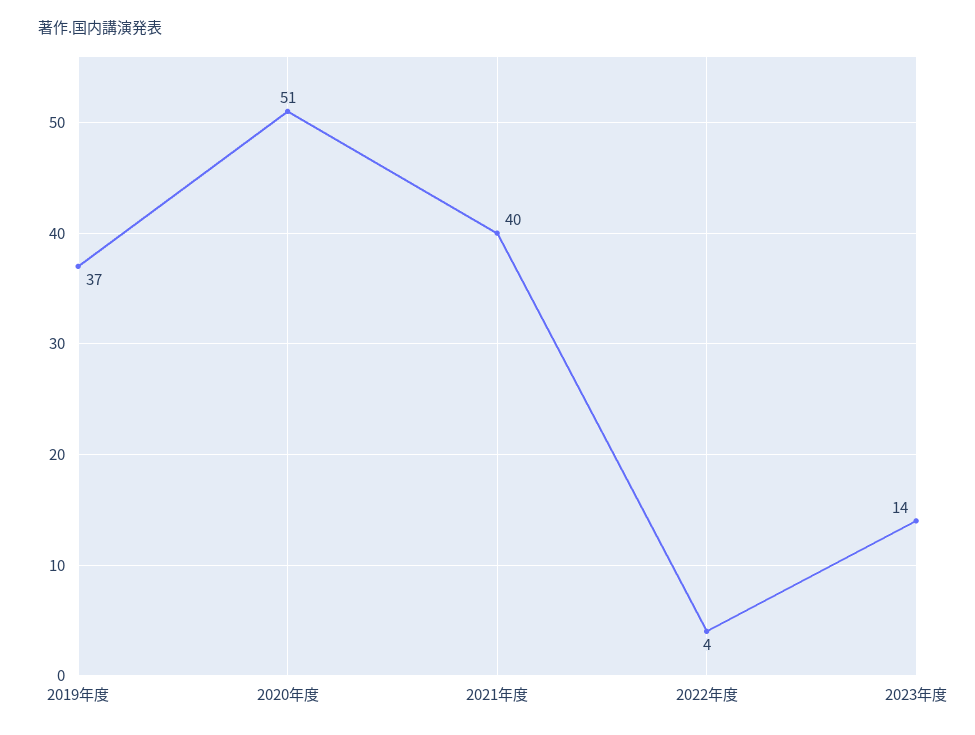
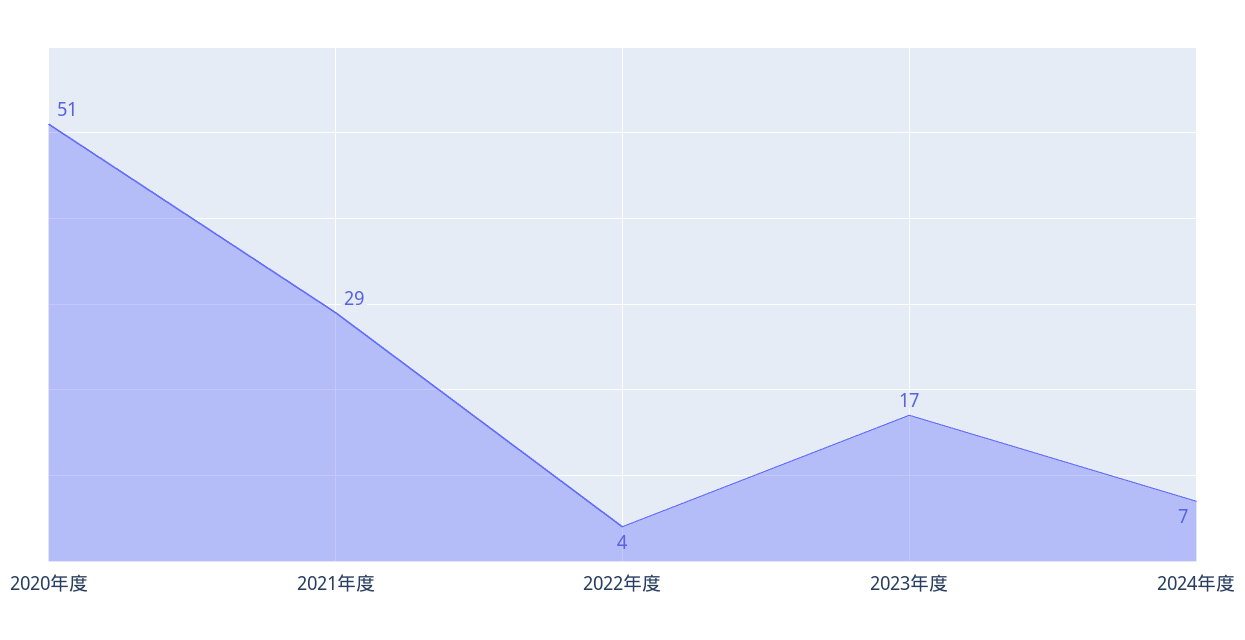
2019年度: 37 -> none
2021年度: 40 -> 29
2023年度: 14 -> 17
2024年度: none -> 7

